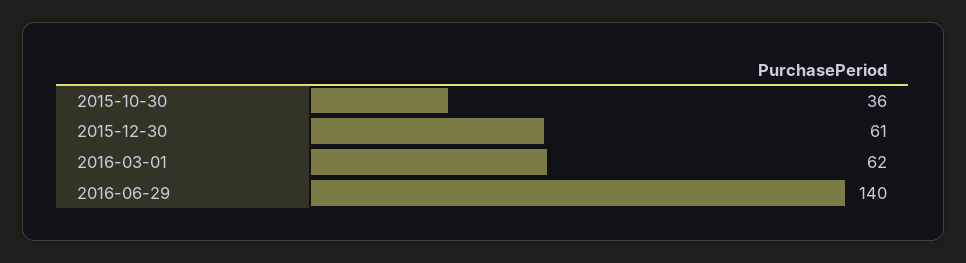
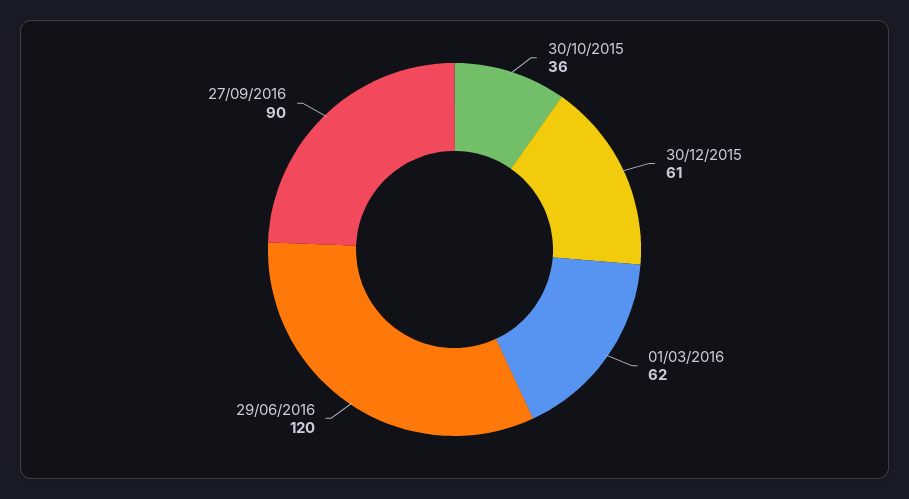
2016-06-29: 140 -> 120
27/09/2016: none -> 90

